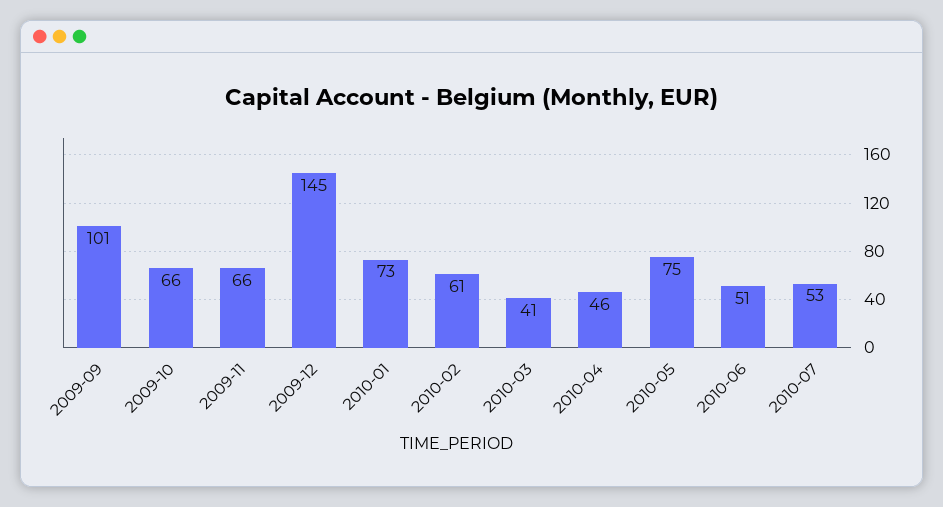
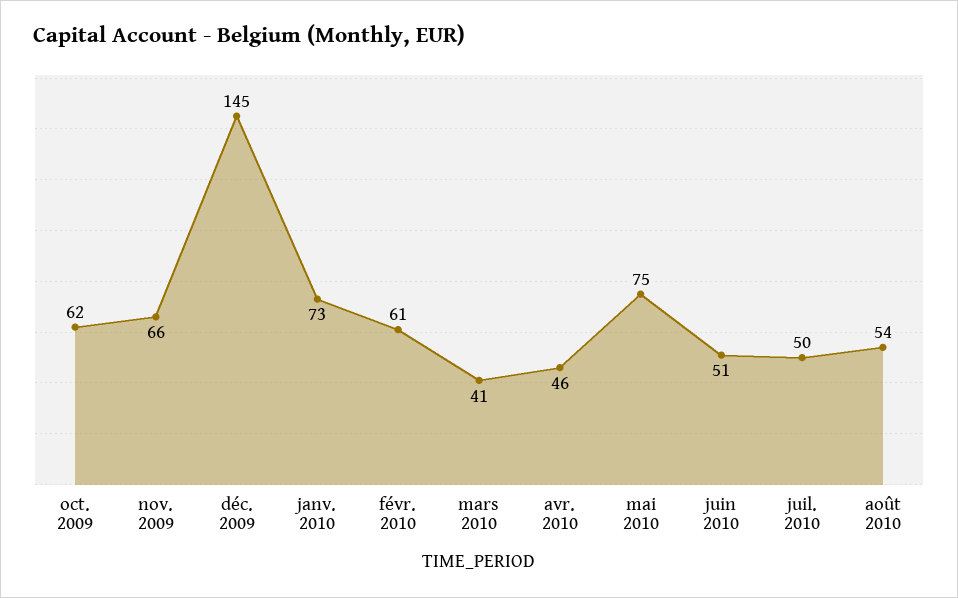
2009-09: 101 -> none
2009-10: 66 -> 62
2010-07: 53 -> 50
août 2010: none -> 54

